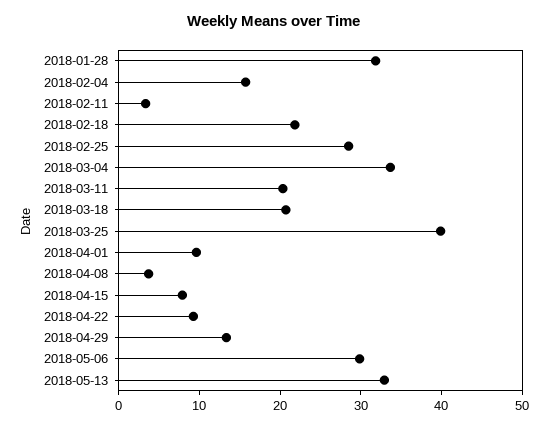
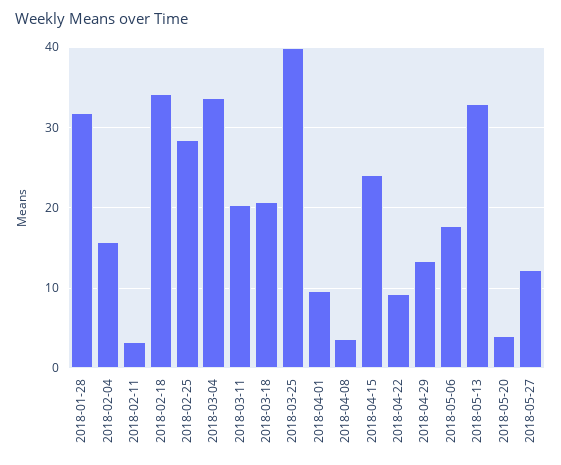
2018-02-18: 22 -> 34
2018-04-15: 8 -> 24
2018-05-06: 30 -> 18
2018-05-20: none -> 4
2018-05-27: none -> 12

